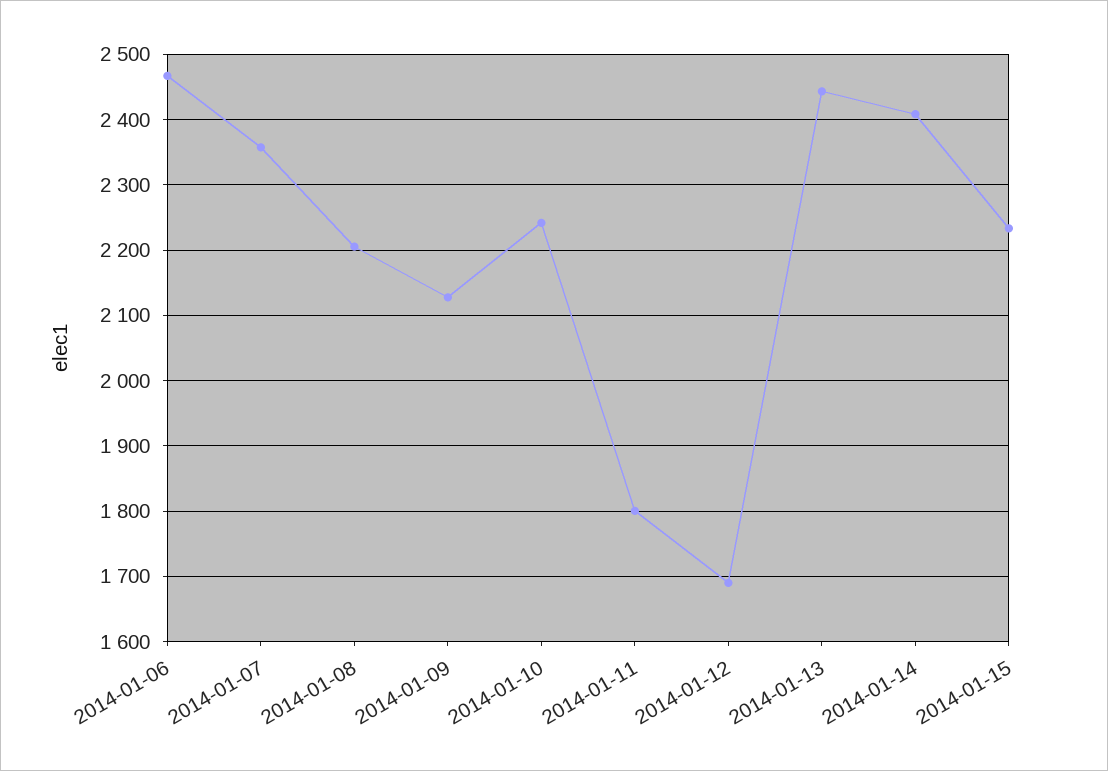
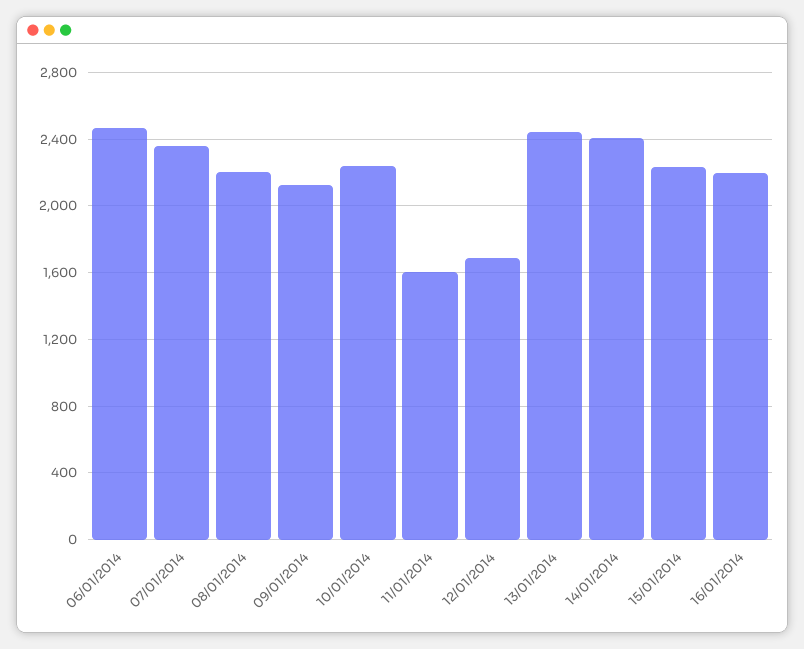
2014-01-11: 1800 -> 1600
16/01/2014: none -> 2200

